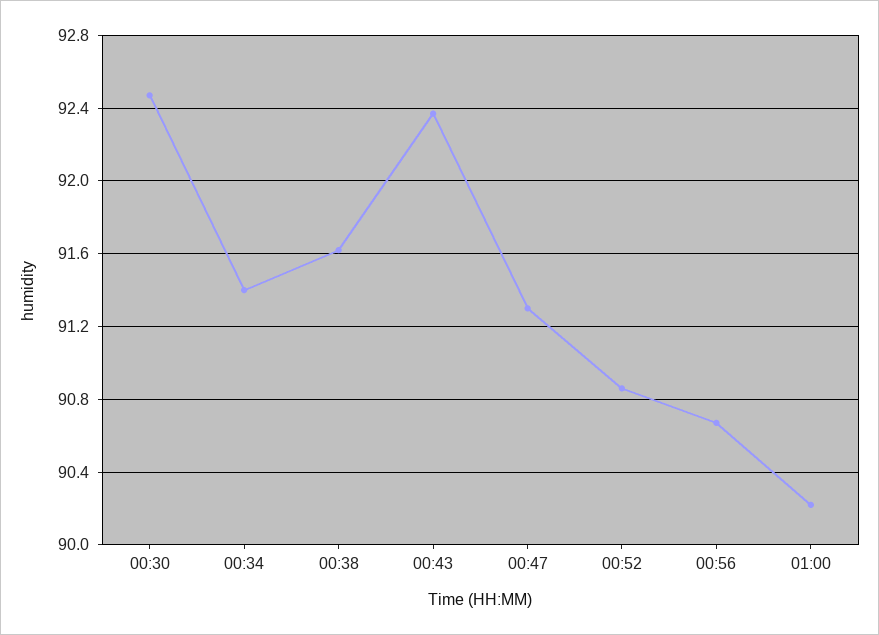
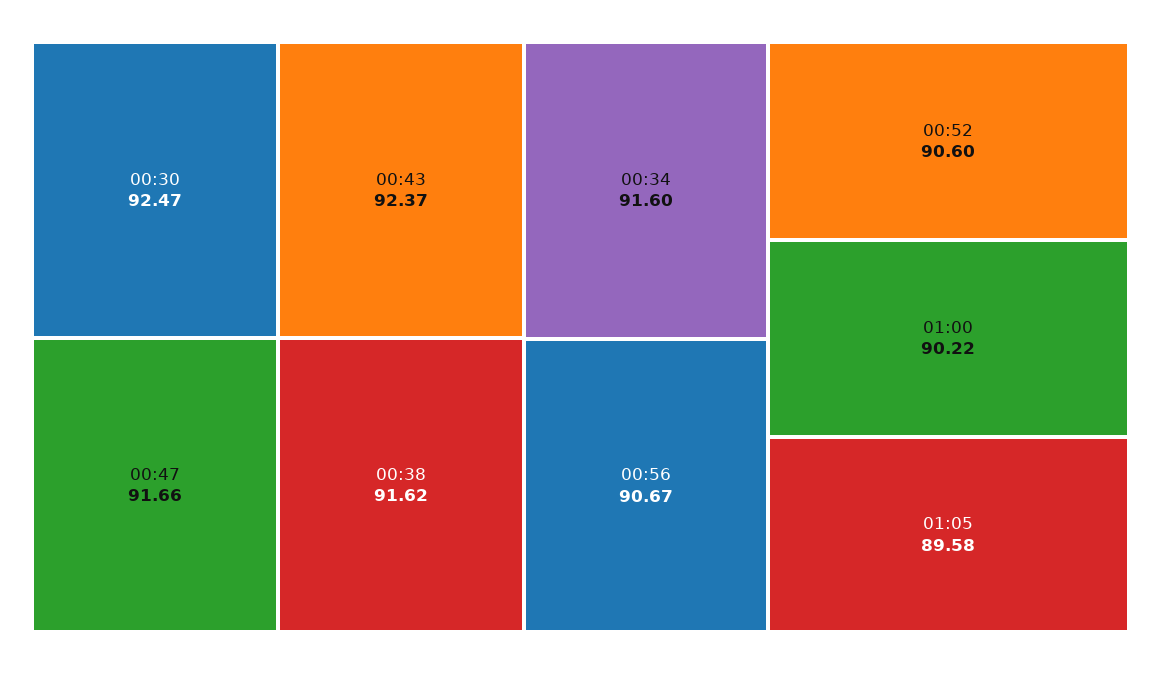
00:34: 91.4 -> 91.6
00:47: 91.3 -> 91.66
00:52: 90.85 -> 90.6
01:05: none -> 89.58

